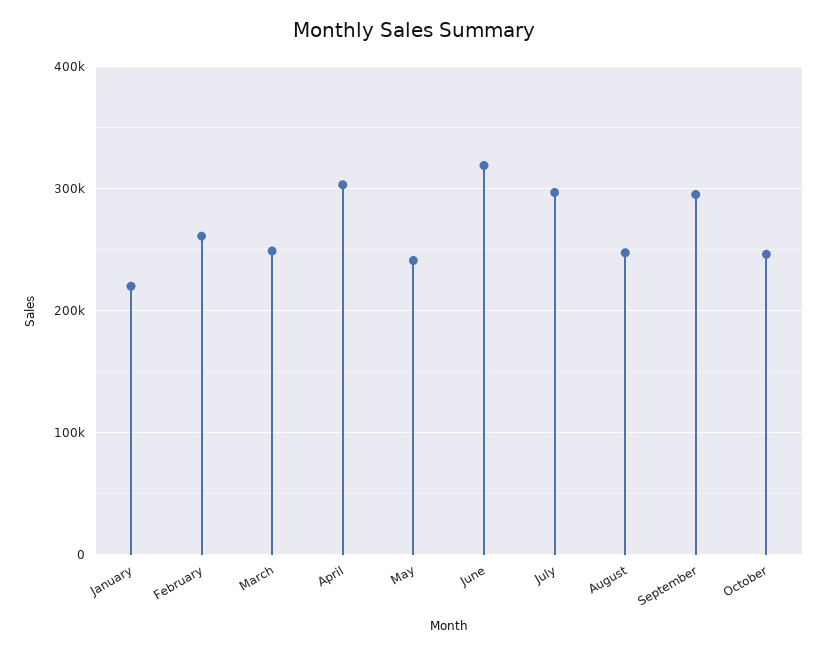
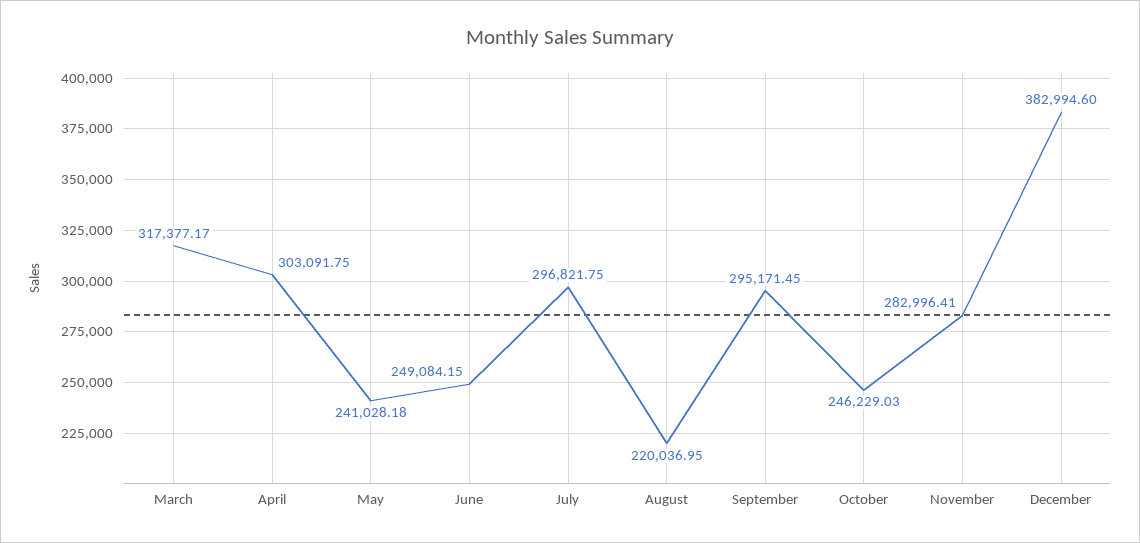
January: 220000 -> none
February: 260000 -> none
March: 250000 -> 317377.17
June: 320000 -> 249084.15
August: 250000 -> 220036.95
November: none -> 282996.41
December: none -> 382994.6

